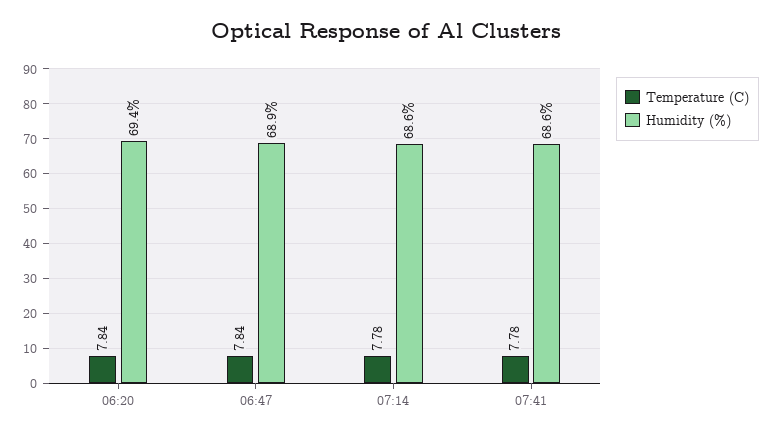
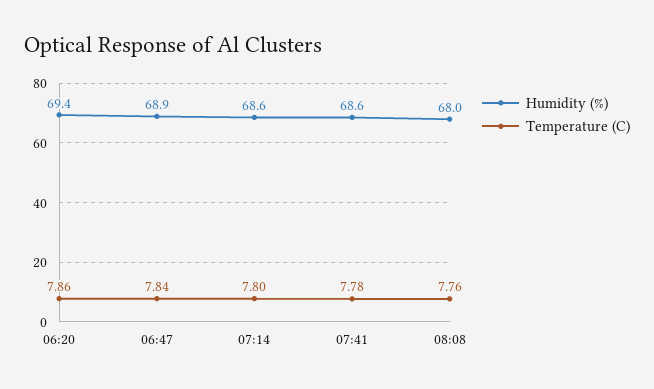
Temperature (C), 06:20: 7.84 -> 7.86
Temperature (C), 07:14: 7.78 -> 7.8
Humidity (%), 08:08: none -> 68
Temperature (C), 08:08: none -> 7.76

